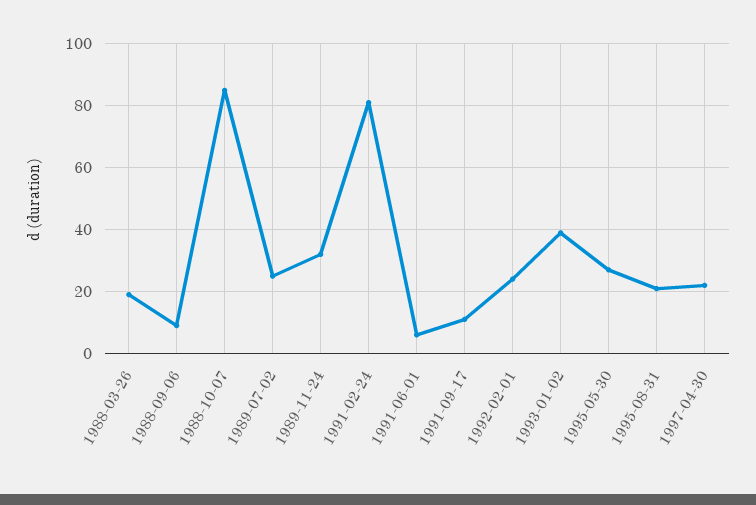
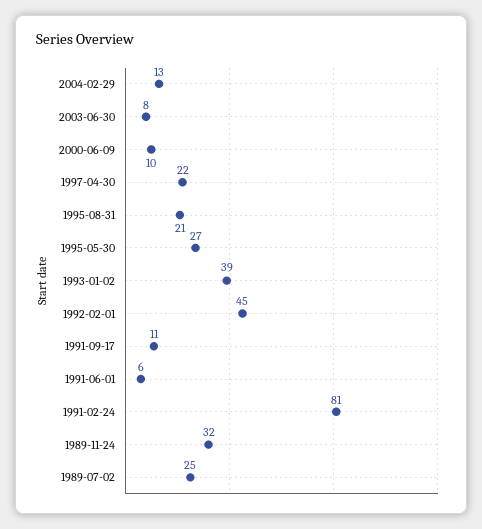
1988-03-26: 20 -> none
1988-09-06: 10 -> none
1988-10-07: 85 -> none
1992-02-01: 25 -> 45
2004-02-29: none -> 13
2003-06-30: none -> 8
2000-06-09: none -> 10

